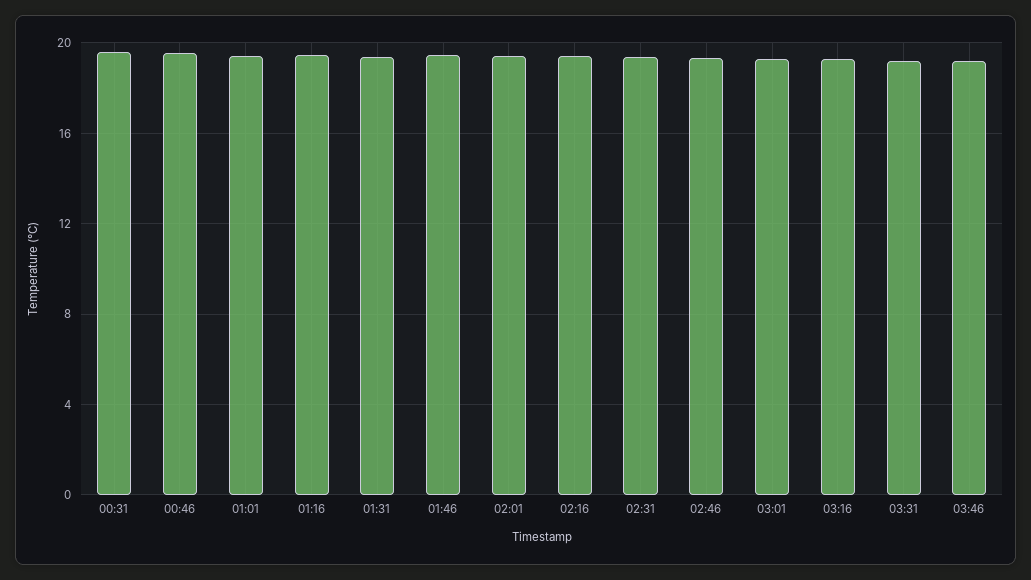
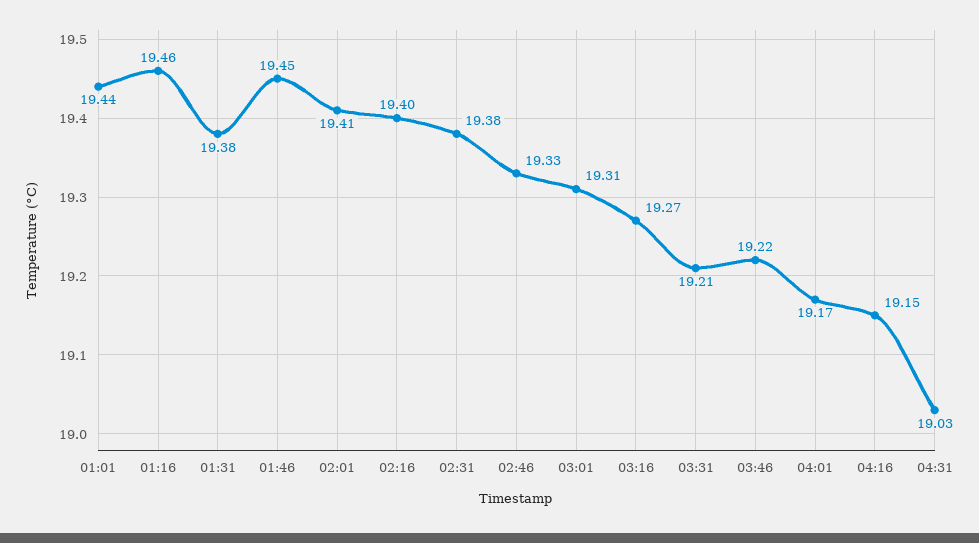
00:31: 19.5 -> none
00:46: 19.5 -> none
04:01: none -> 19.17
04:16: none -> 19.15
04:31: none -> 19.03

